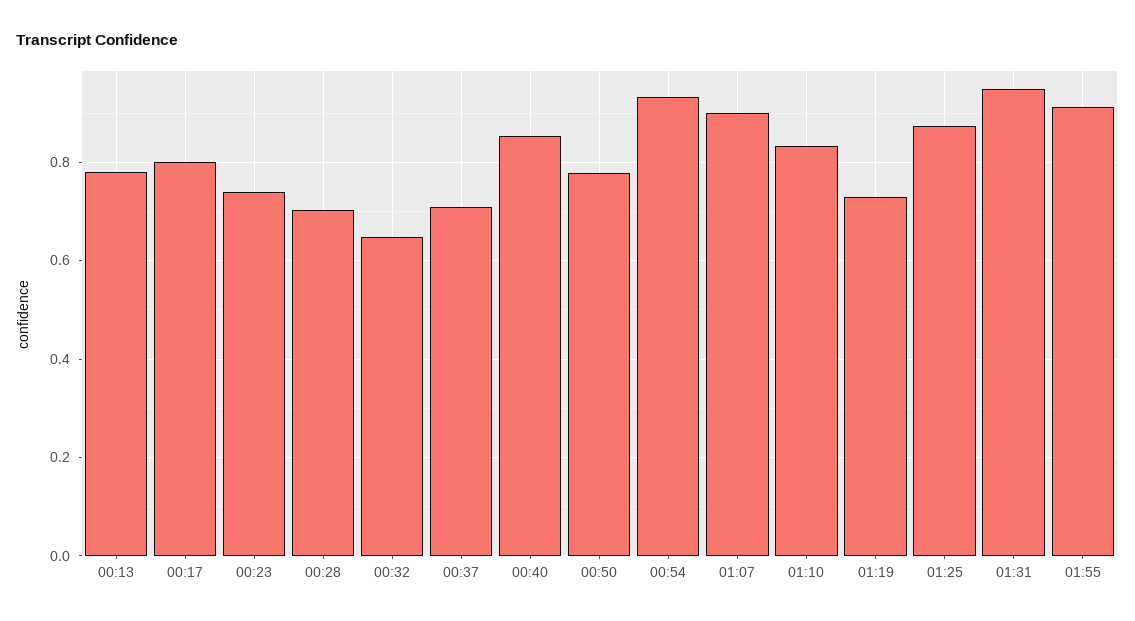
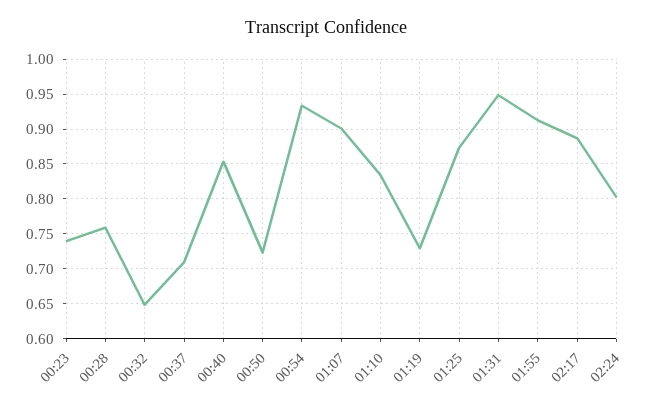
00:13: 0.78 -> none
00:17: 0.8 -> none
00:28: 0.7 -> 0.76
00:50: 0.78 -> 0.72
02:17: none -> 0.89
02:24: none -> 0.8

